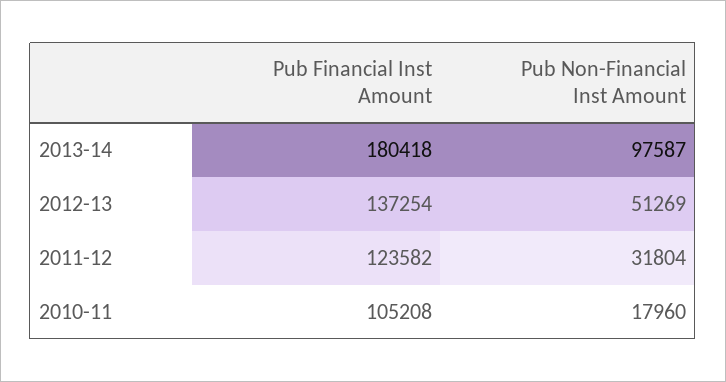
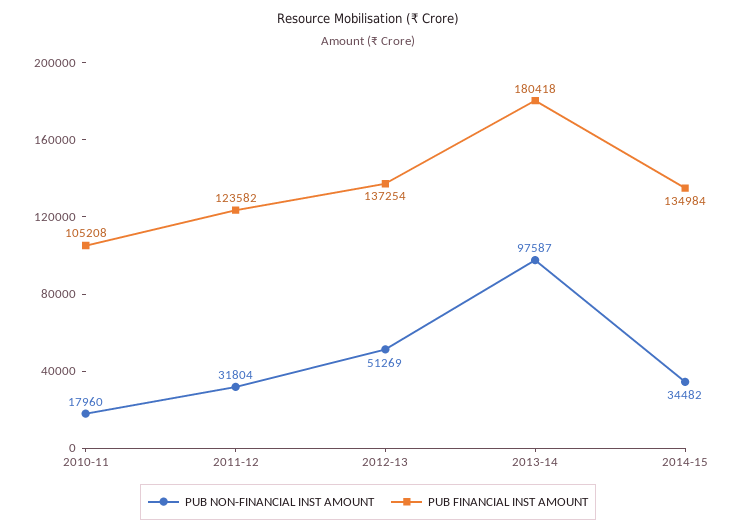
Pub Non-Financial Inst Amount, 2014-15: none -> 34482
Pub Financial Inst Amount, 2014-15: none -> 134984

